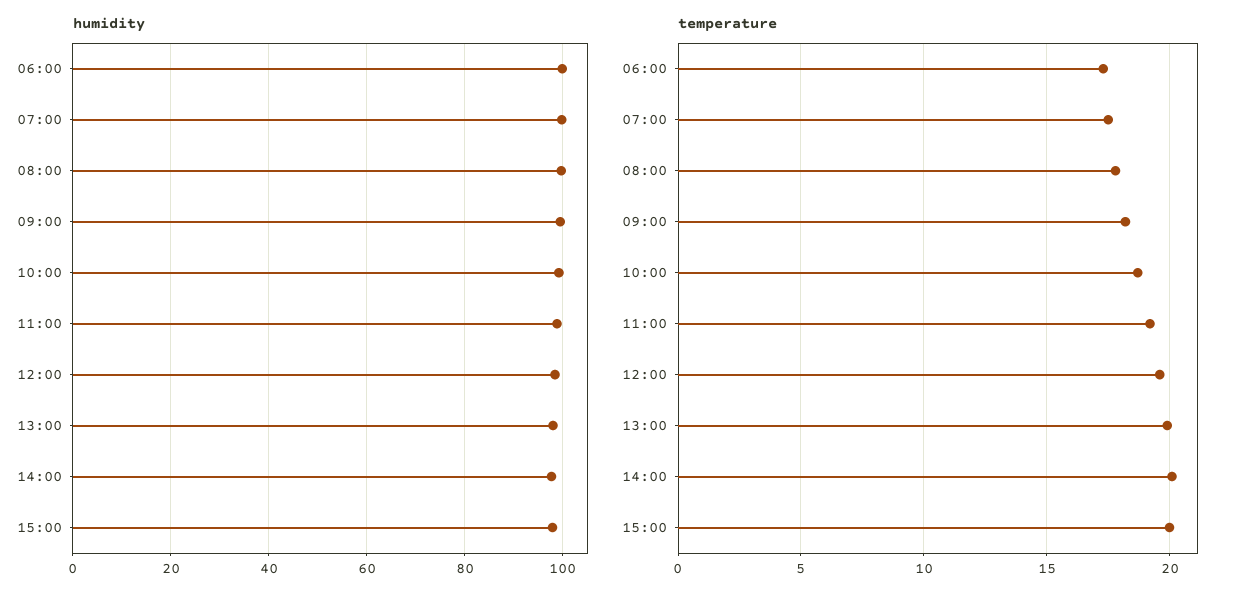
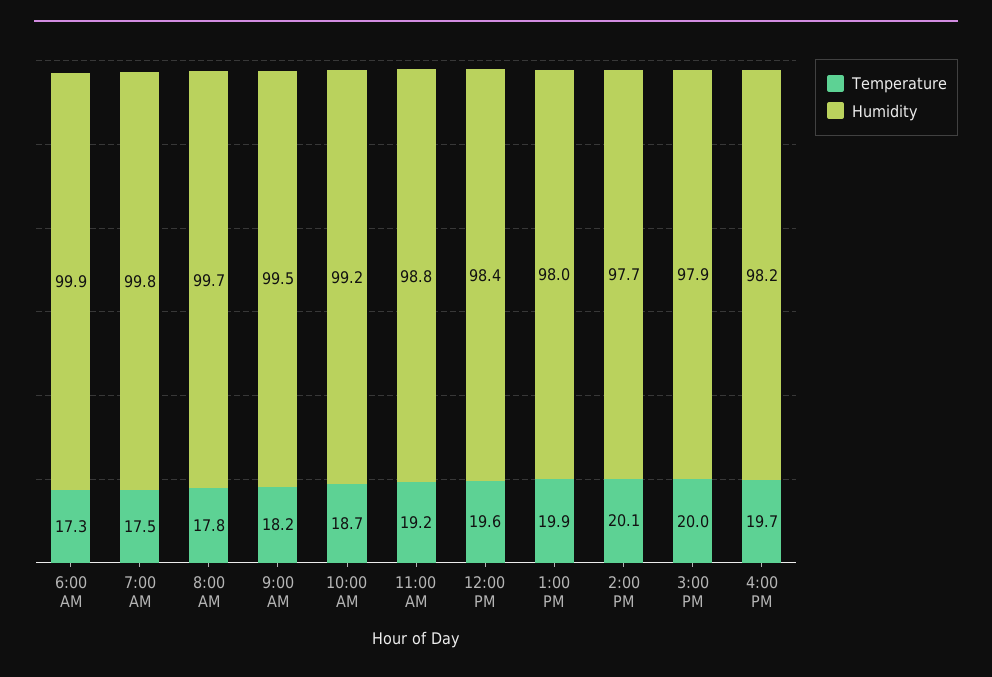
temperature, 4:00 PM: none -> 19.7
humidity, 4:00 PM: none -> 98.2

